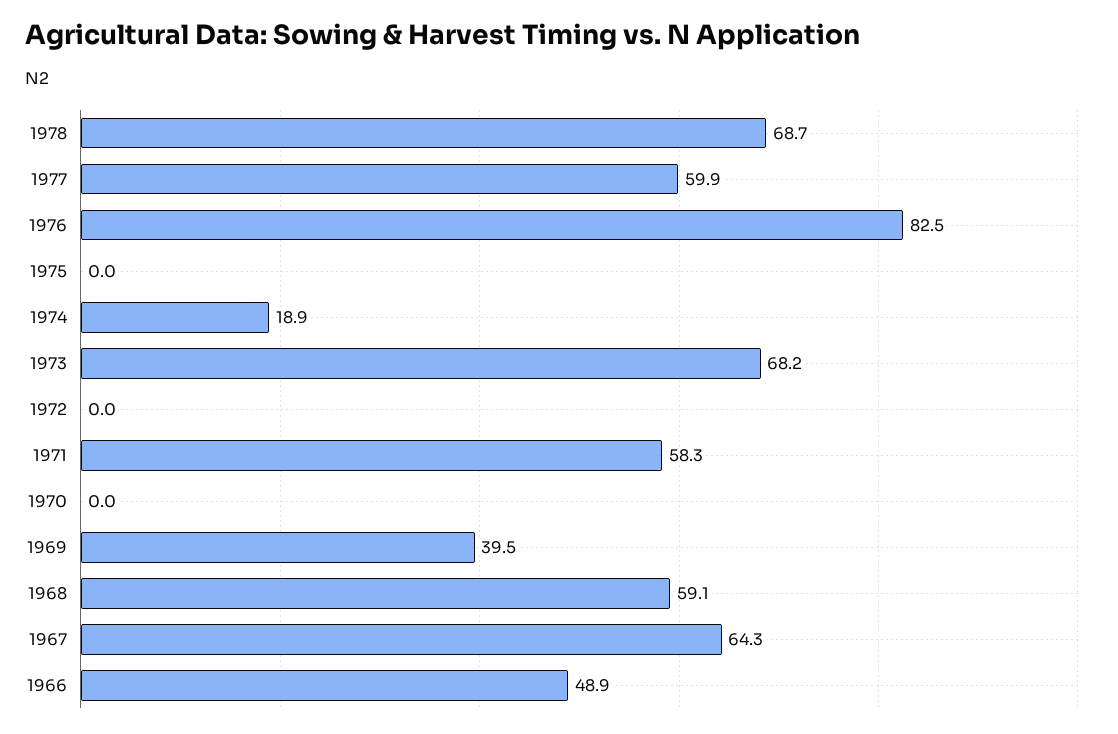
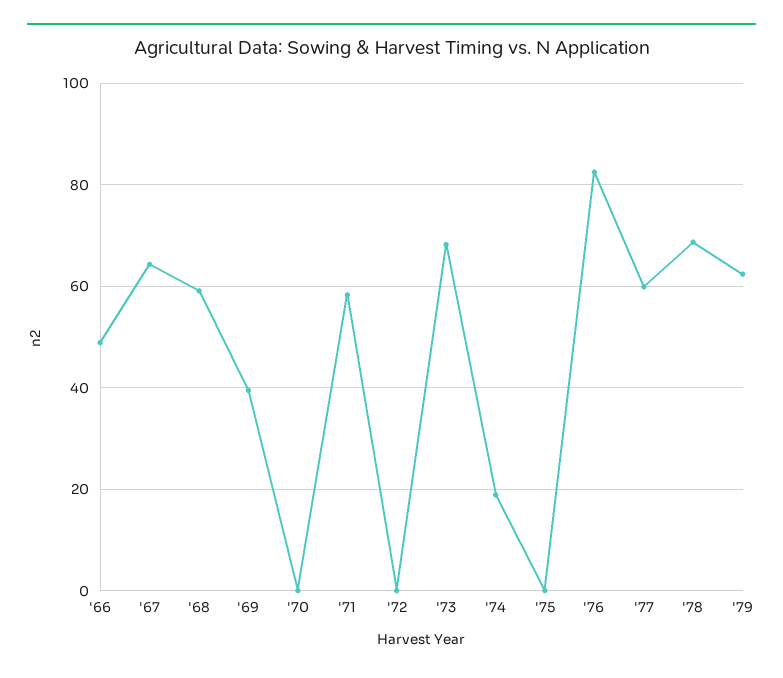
'79: none -> 62

